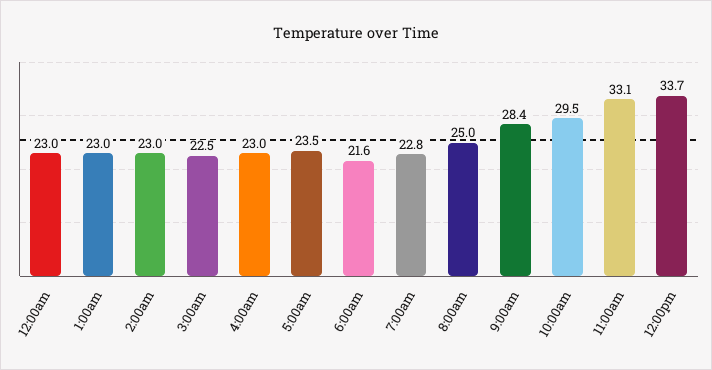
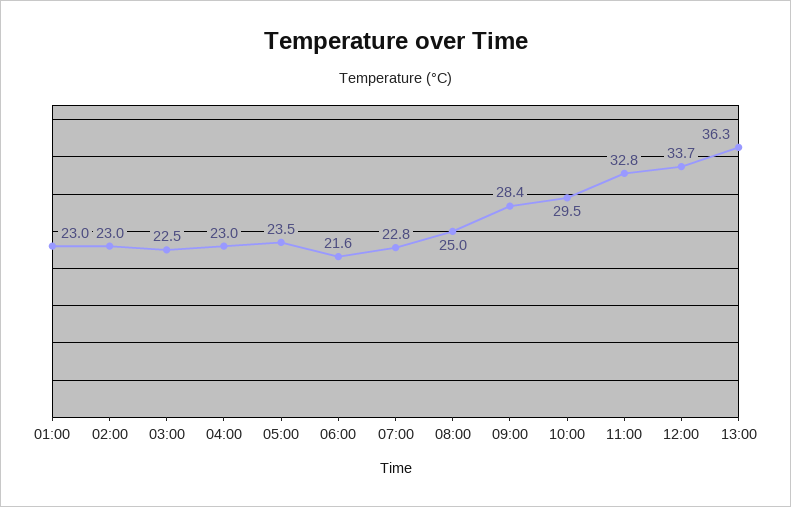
12:00am: 23 -> none
11:00am: 33.1 -> 32.8
13:00: none -> 36.3

